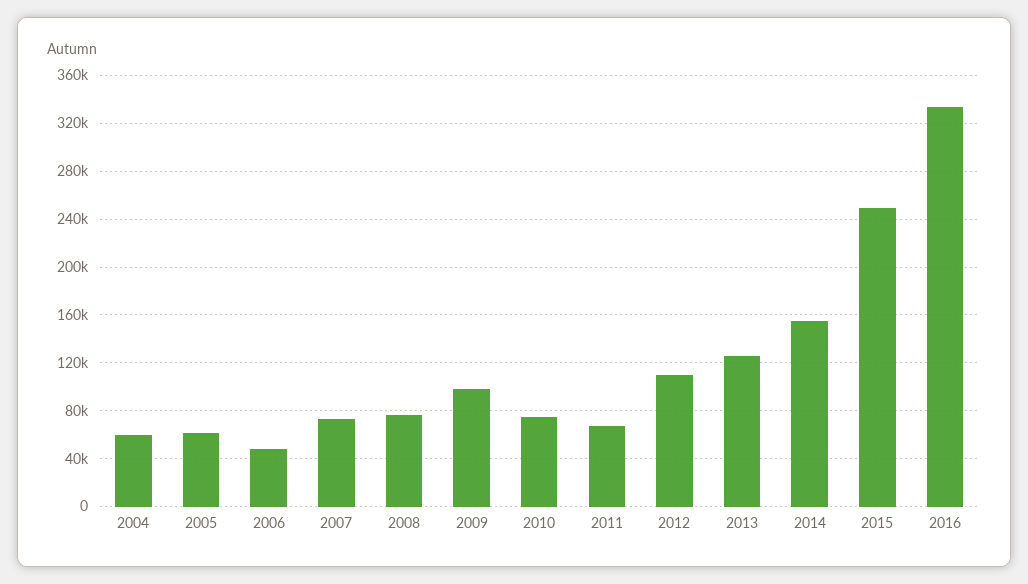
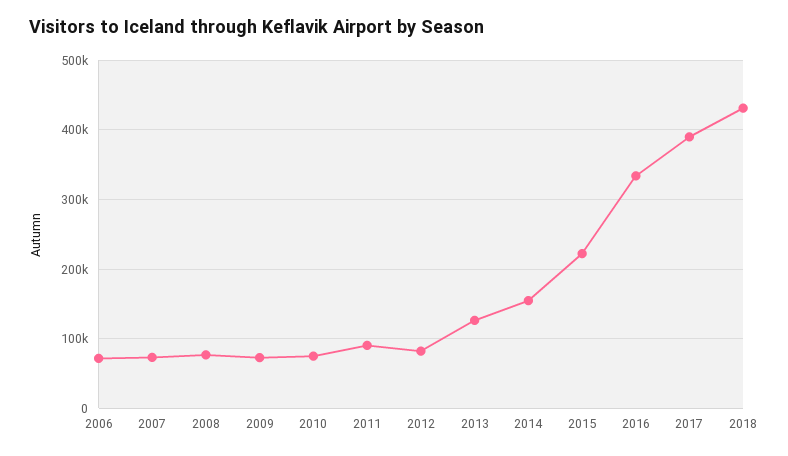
2004: 60000 -> none
2005: 60000 -> none
2006: 50000 -> 70000
2009: 100000 -> 70000
2011: 70000 -> 90000
2012: 110000 -> 80000
2015: 250000 -> 220000
2017: none -> 390000
2018: none -> 430000

